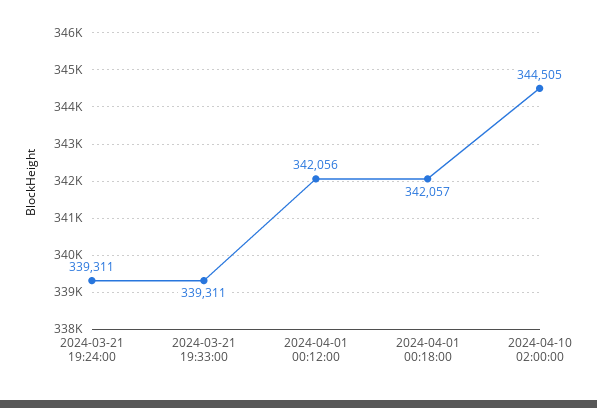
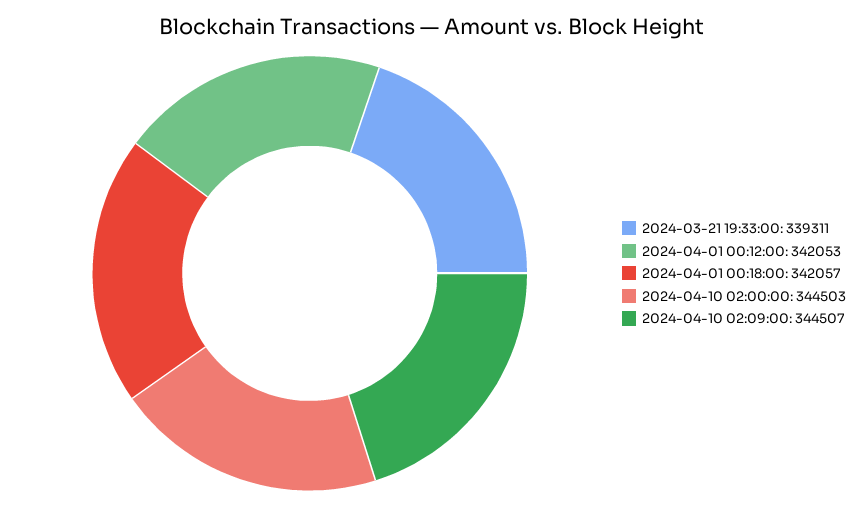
2024-03-21 19:24:00: 339311 -> none
2024-04-01 00:12:00: 342056 -> 342053
2024-04-10 02:00:00: 344505 -> 344503
2024-04-10 02:09:00: none -> 344507

